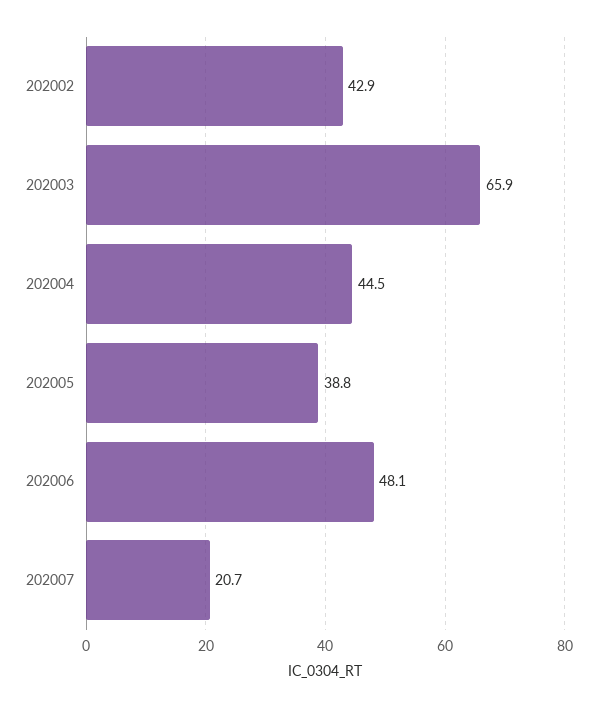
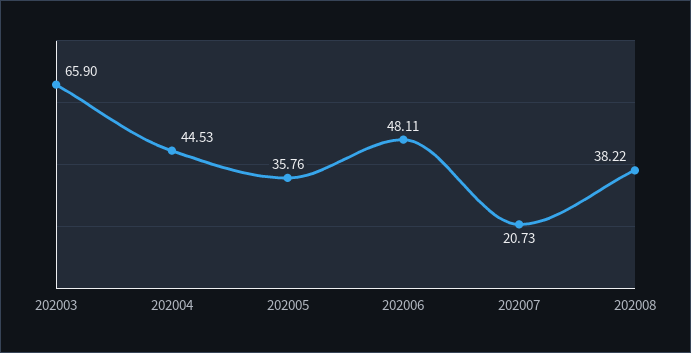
202002: 42.9 -> none
202005: 38.8 -> 35.76
202008: none -> 38.22

